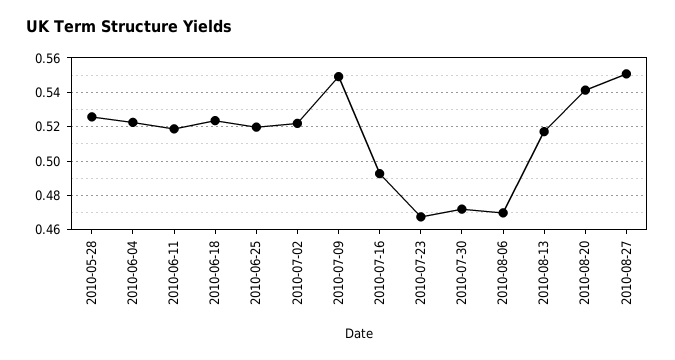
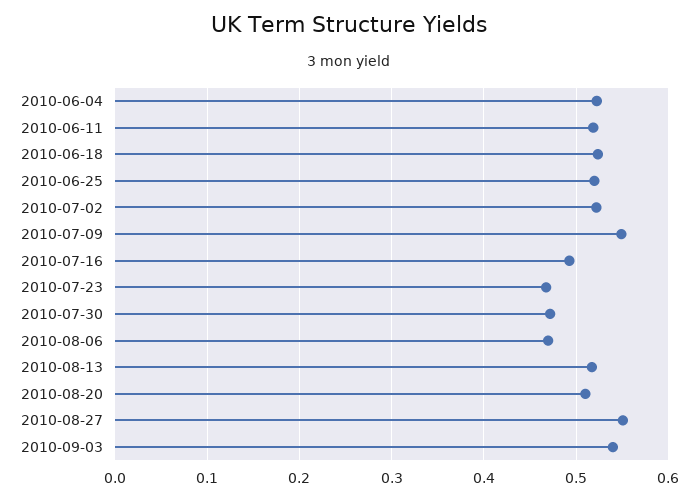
2010-05-28: 0.525 -> none
2010-08-20: 0.54 -> 0.51
2010-09-03: none -> 0.54

